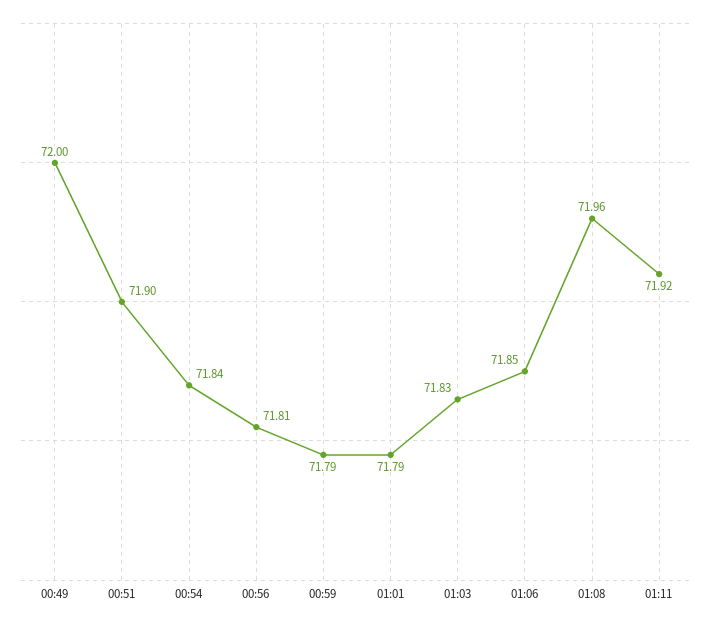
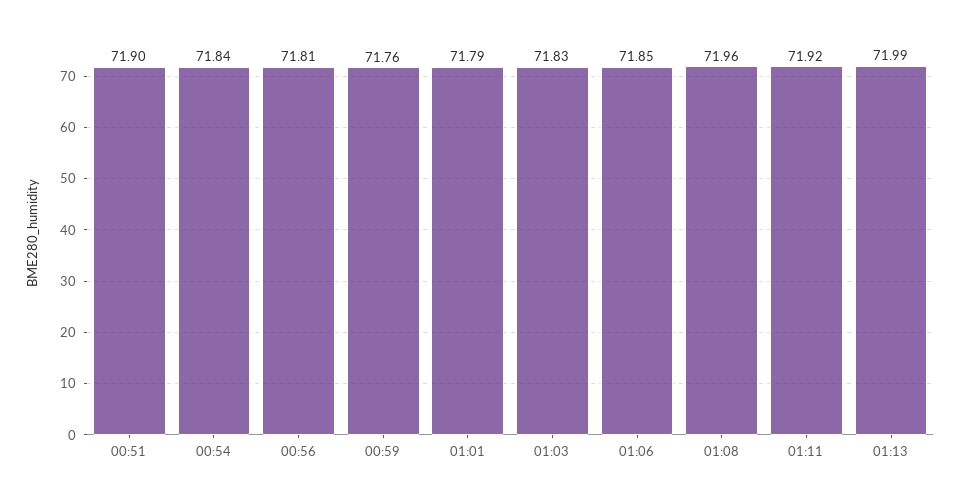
00:49: 72 -> none
00:59: 71.79 -> 71.76
01:13: none -> 71.99

